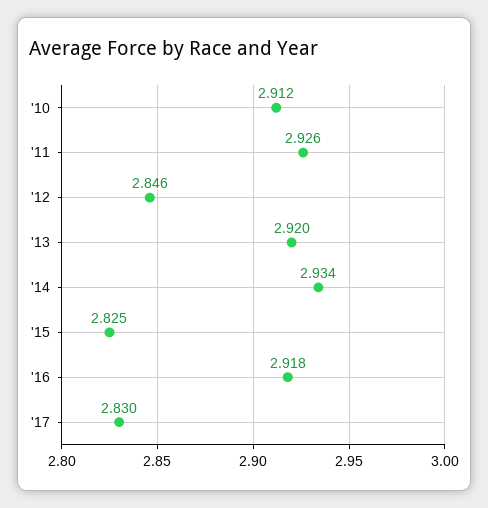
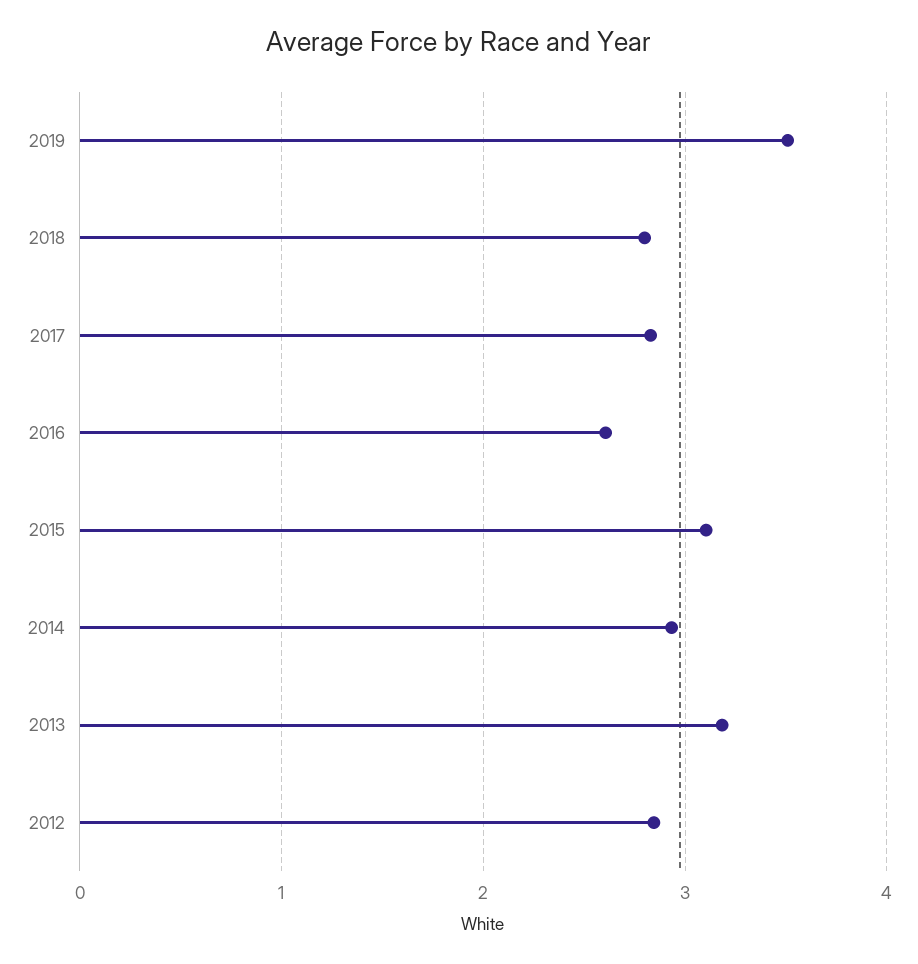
'10: 2.912 -> none
'11: 2.926 -> none
'13: 2.92 -> 3.2
'15: 2.825 -> 3.1
'16: 2.918 -> 2.6
2019: none -> 3.5
2018: none -> 2.8

